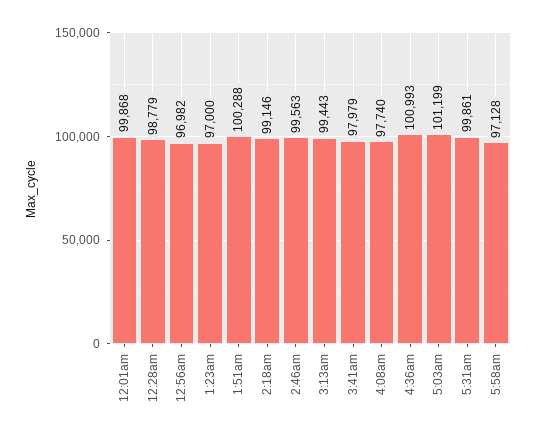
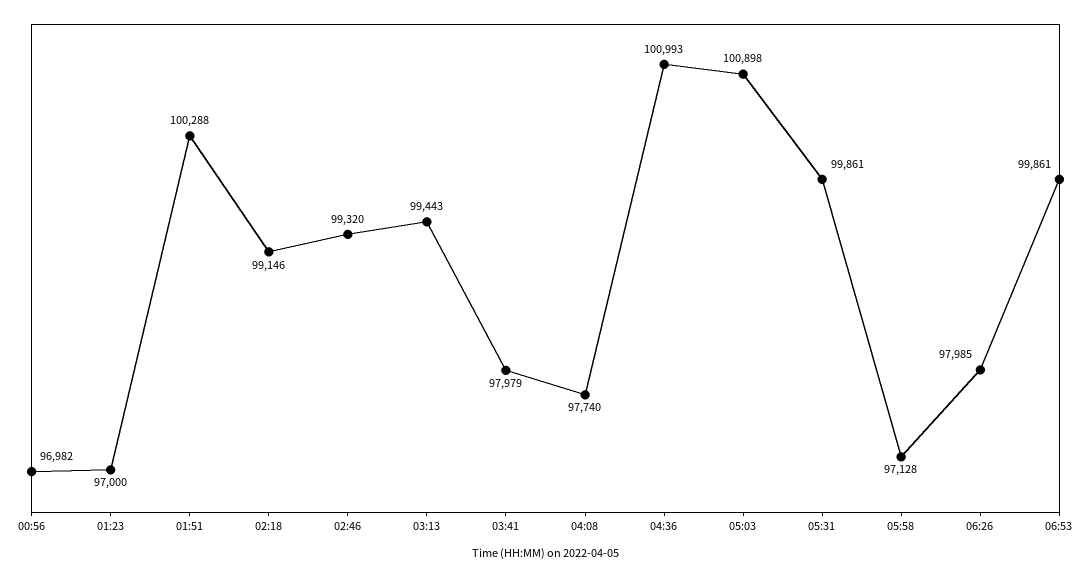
12:01am: 99868 -> none
12:28am: 98779 -> none
2:46am: 99563 -> 99320
5:03am: 101199 -> 100898
06:26: none -> 97985
06:53: none -> 99861

